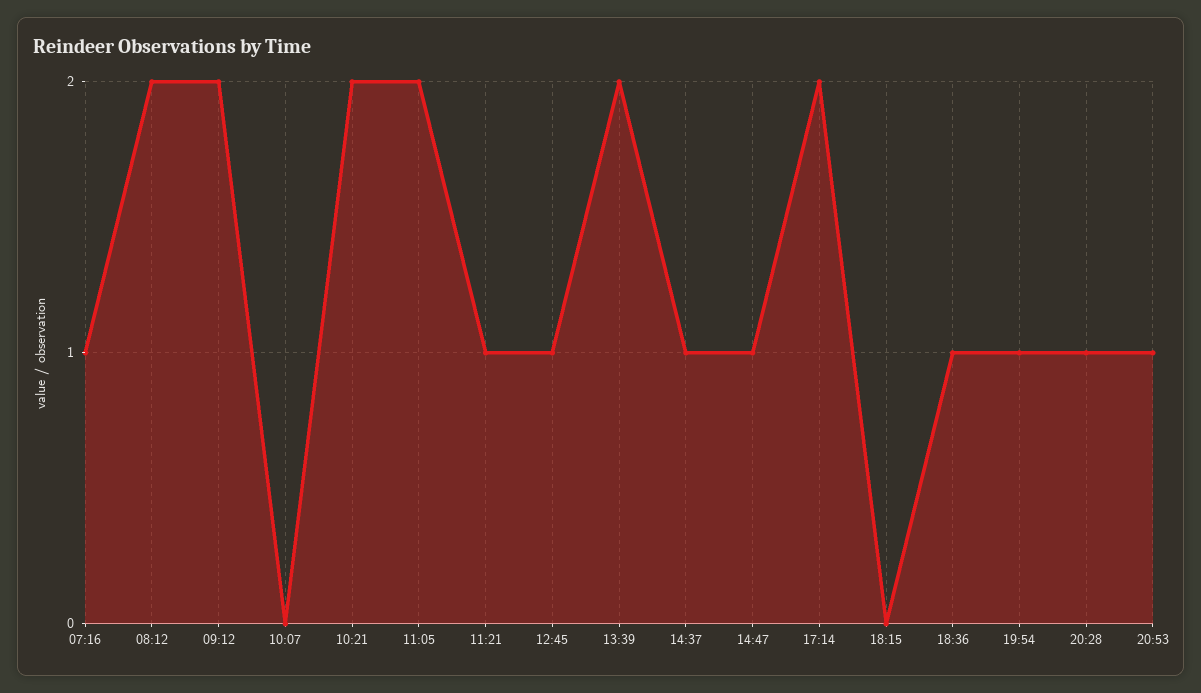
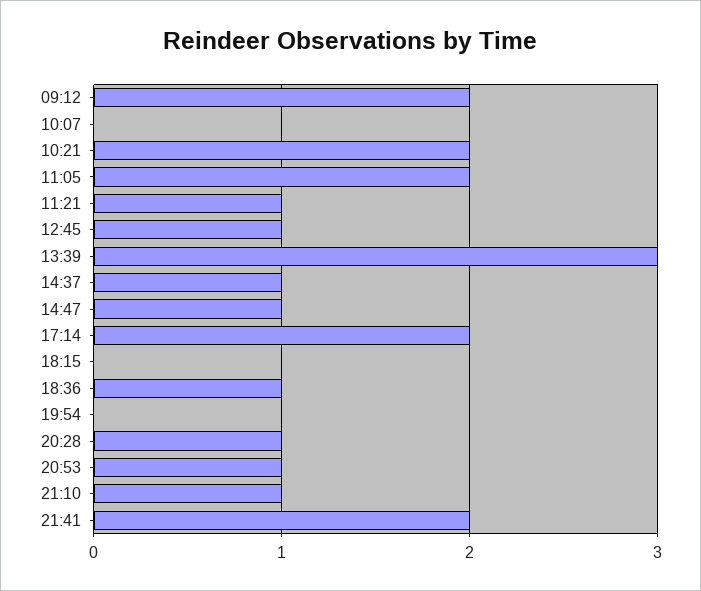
07:16: 1 -> none
08:12: 2 -> none
13:39: 2 -> 3
19:54: 1 -> 0
21:10: none -> 1
21:41: none -> 2

